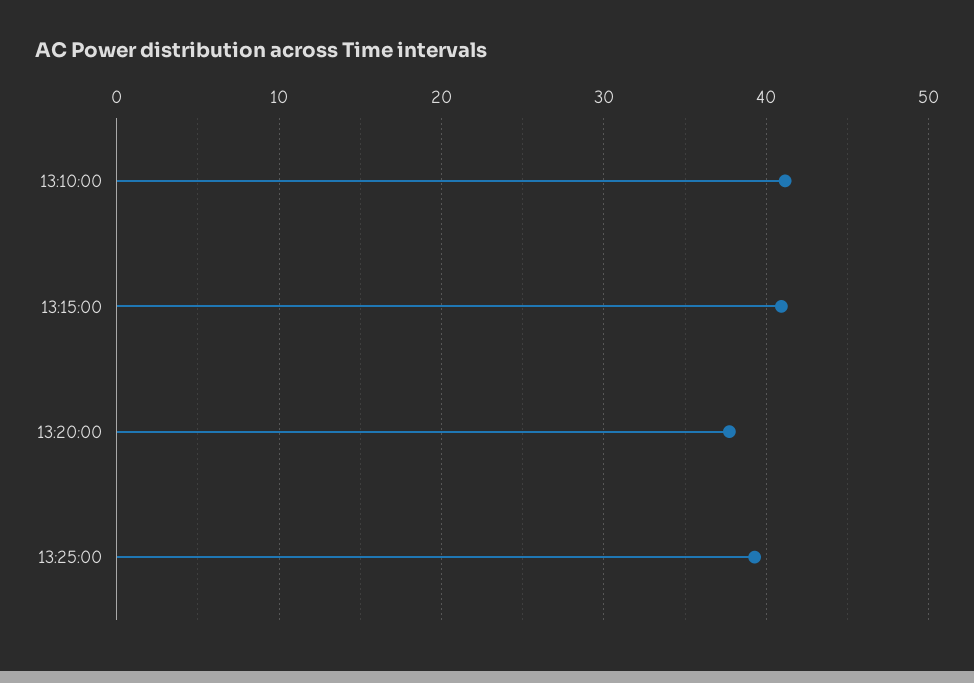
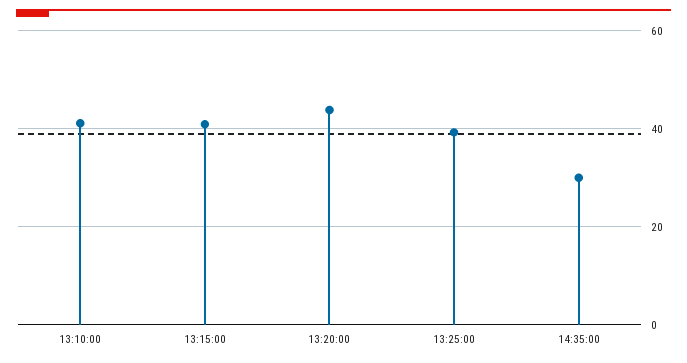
13:20:00: 38 -> 44
14:35:00: none -> 30

